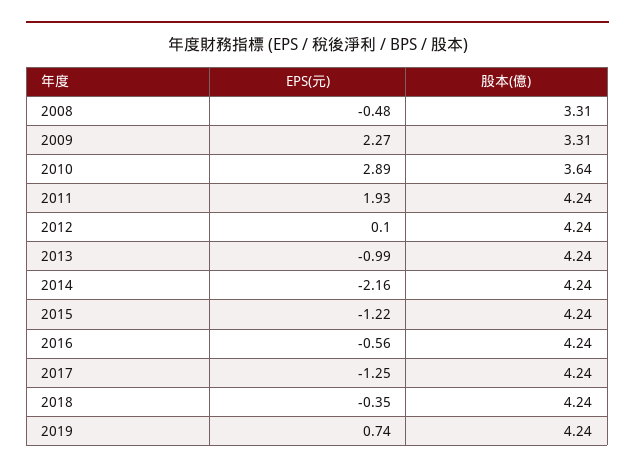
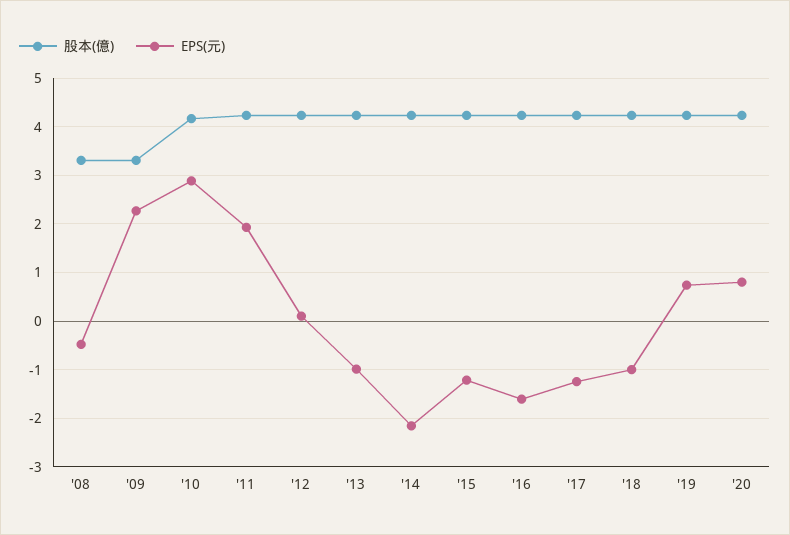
股本(億), 2010: 3.64 -> 4.2
EPS(元), 2016: -0.56 -> -1.6
EPS(元), 2018: -0.35 -> -1
股本(億), '20: none -> 4.2
EPS(元), '20: none -> 0.8

